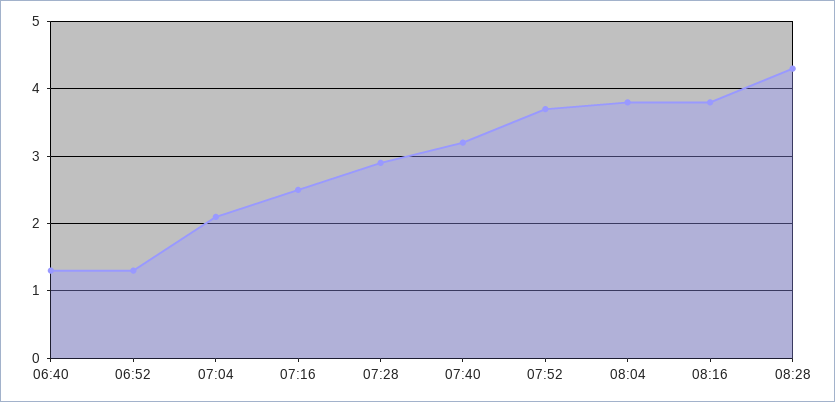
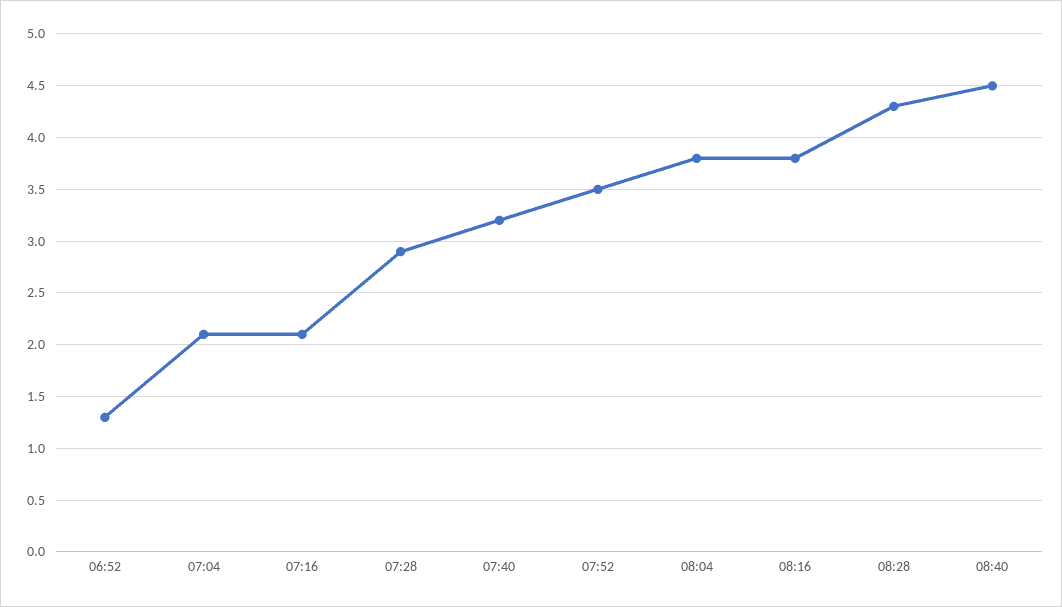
06:40: 1.3 -> none
07:16: 2.5 -> 2.1
07:52: 3.7 -> 3.5
08:40: none -> 4.5

